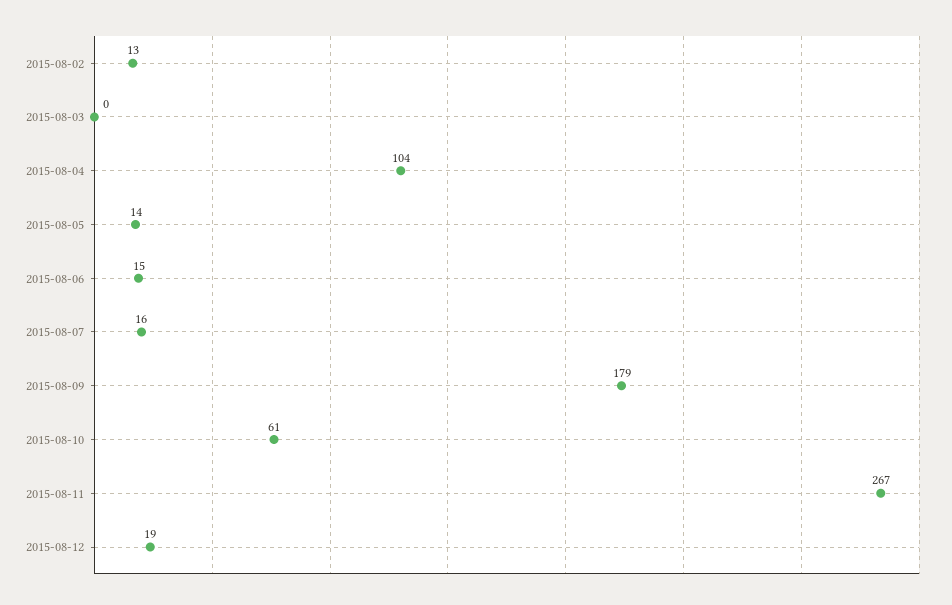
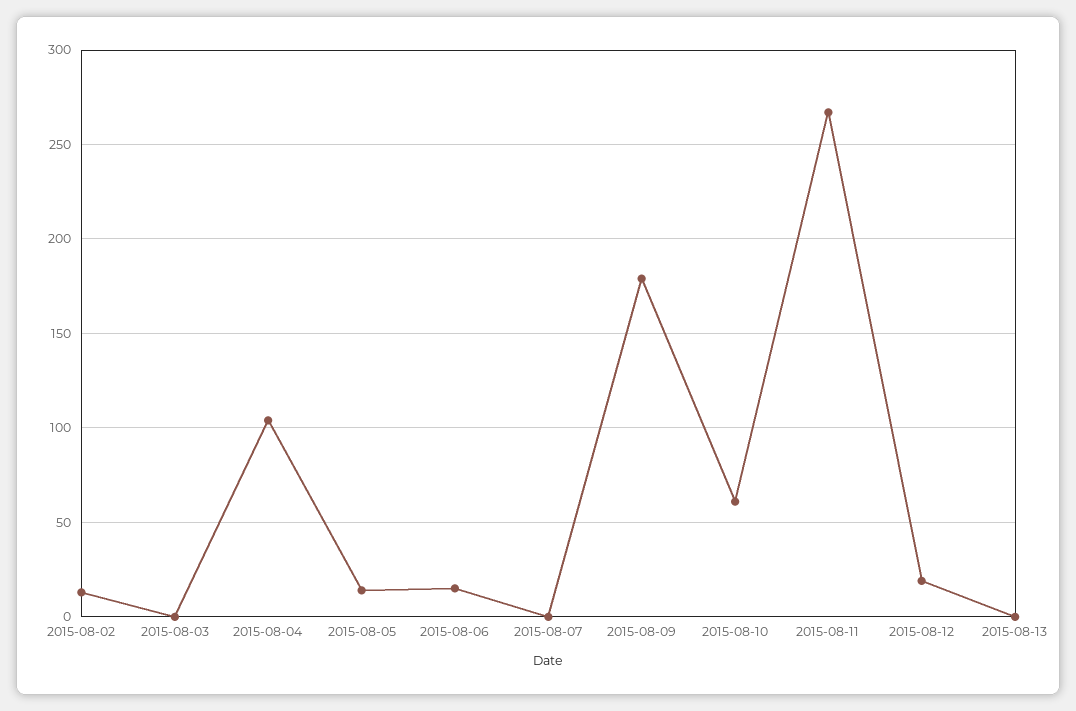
2015-08-07: 16 -> 0
2015-08-13: none -> 0

